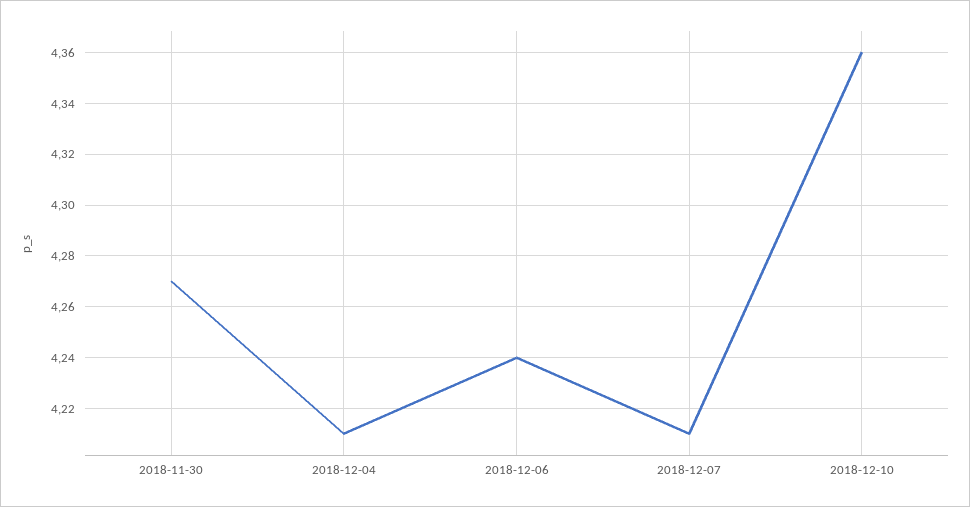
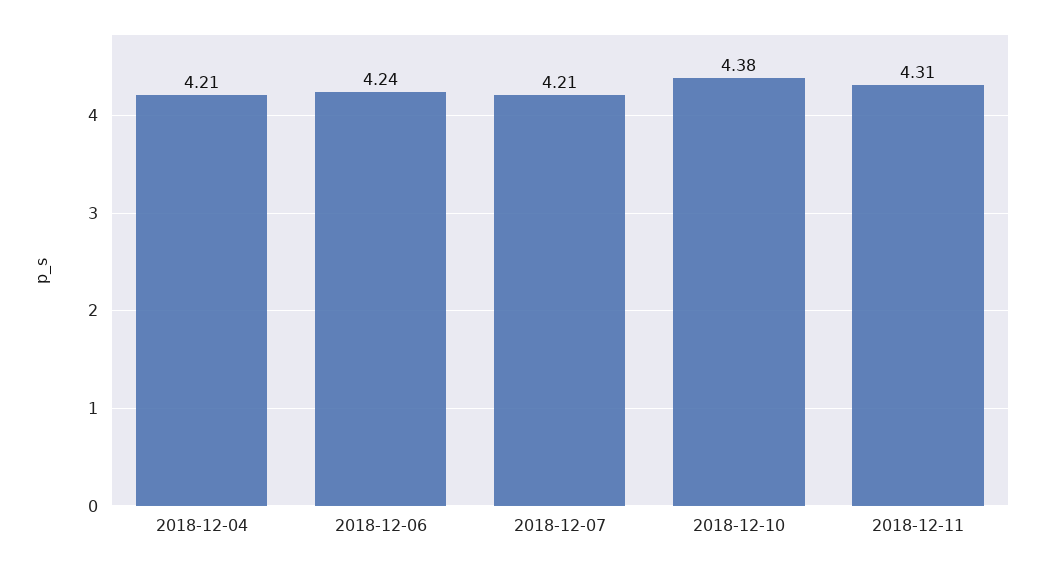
2018-11-30: 4.27 -> none
2018-12-10: 4.36 -> 4.38
2018-12-11: none -> 4.31

